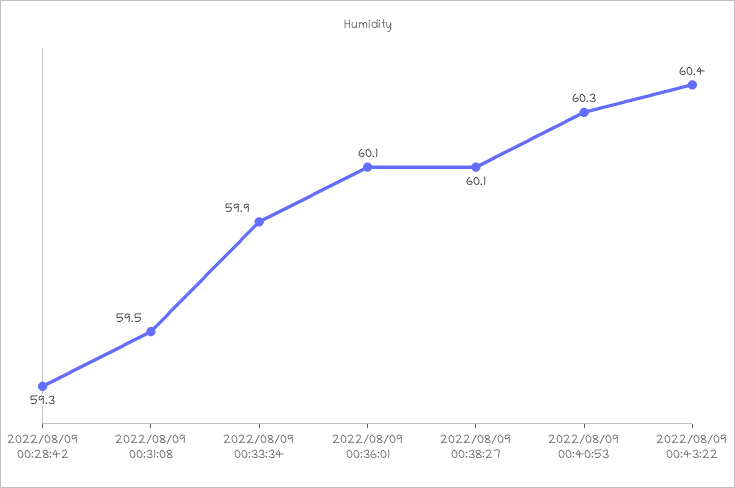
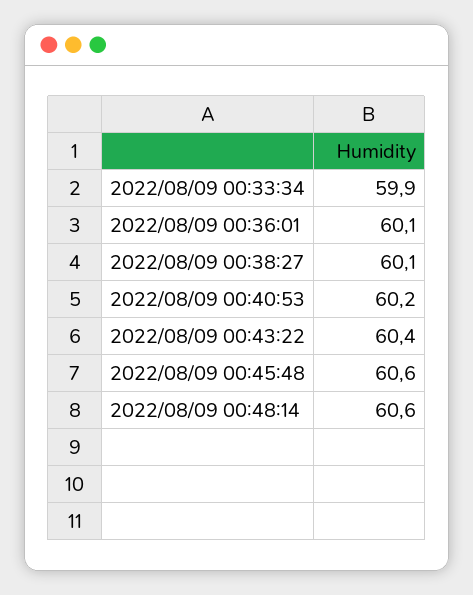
2022/08/09 00:28:42: 59.3 -> none
2022/08/09 00:31:08: 59.5 -> none
2022/08/09 00:40:53: 60.3 -> 60.2
2022/08/09 00:45:48: none -> 60.6
2022/08/09 00:48:14: none -> 60.6

